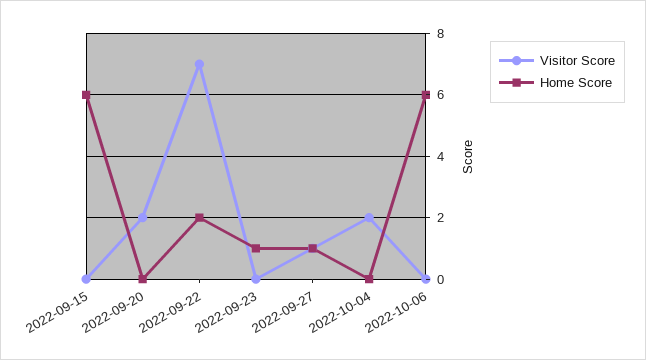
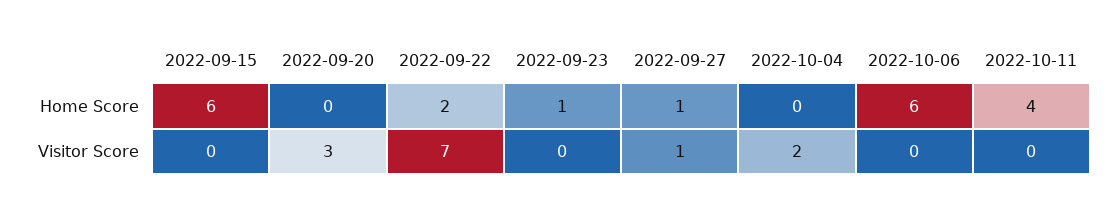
Visitor Score, 2022-09-20: 2 -> 3
Home Score, 2022-10-11: none -> 4
Visitor Score, 2022-10-11: none -> 0

